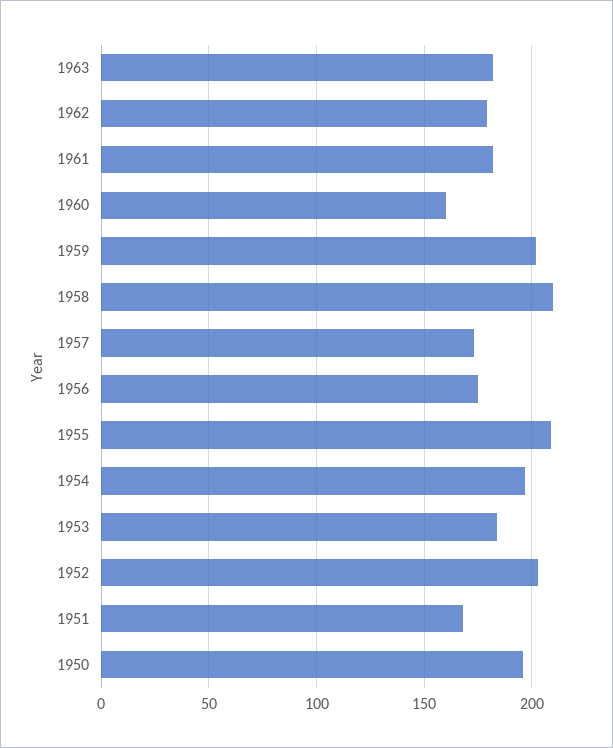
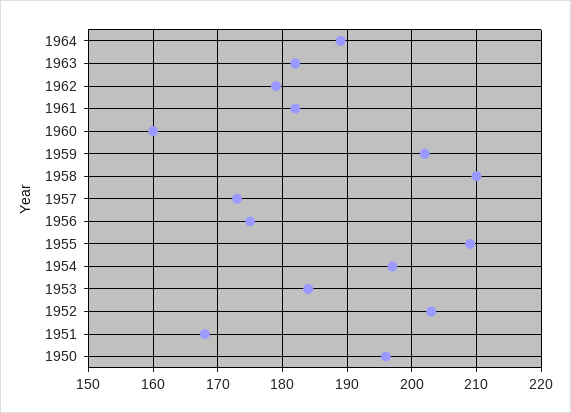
1964: none -> 189

